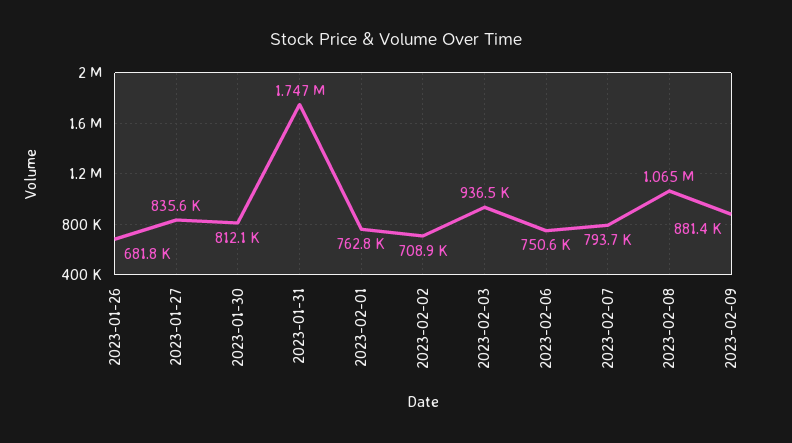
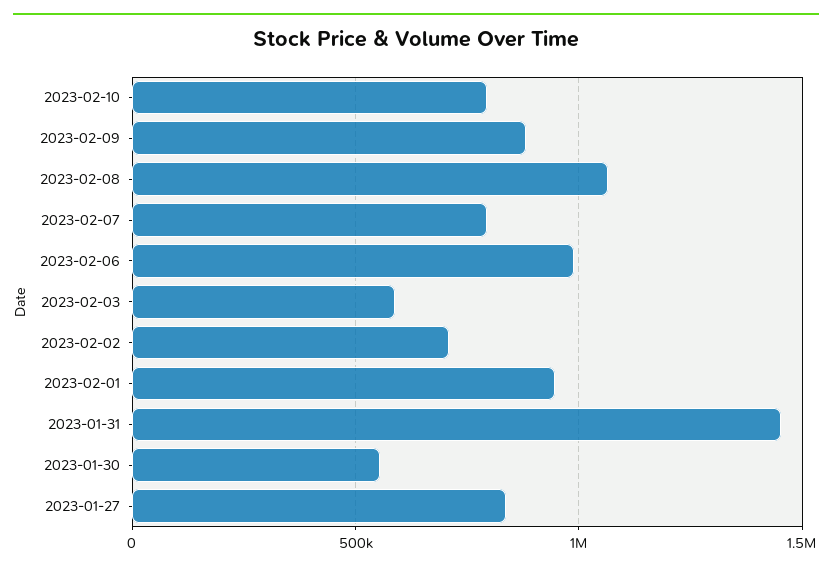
2023-01-26: 681800 -> none
2023-01-30: 812100 -> 550000
2023-01-31: 1747000 -> 1450000
2023-02-01: 762800 -> 950000
2023-02-03: 936500 -> 600000
2023-02-06: 750600 -> 1000000
2023-02-10: none -> 800000

